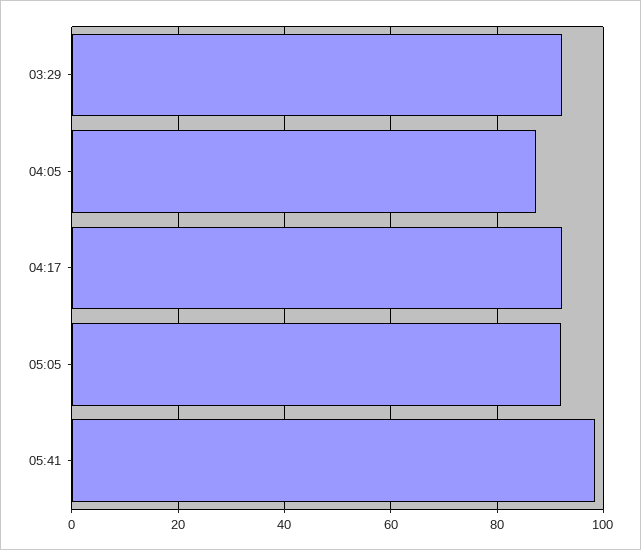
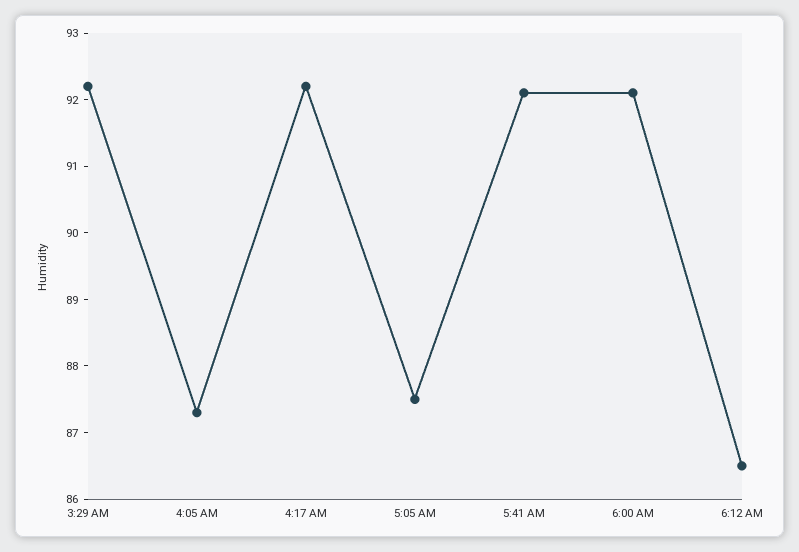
05:05: 92 -> 87.5
05:41: 98 -> 92
6:00 AM: none -> 92
6:12 AM: none -> 86.5

